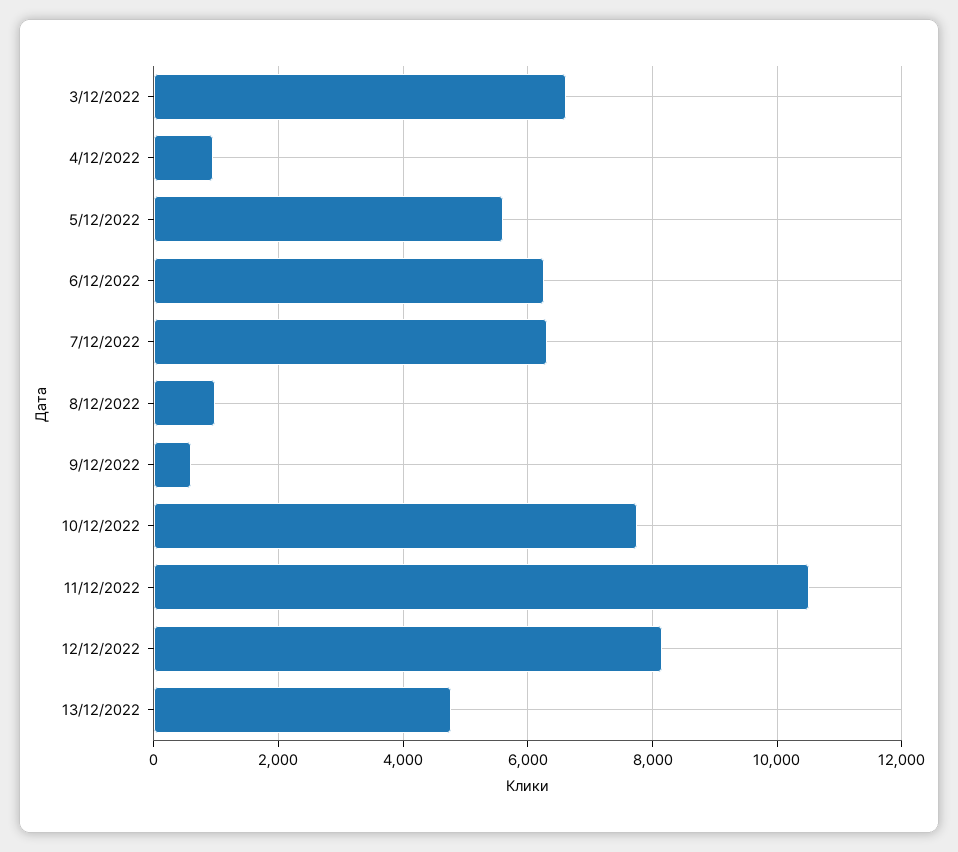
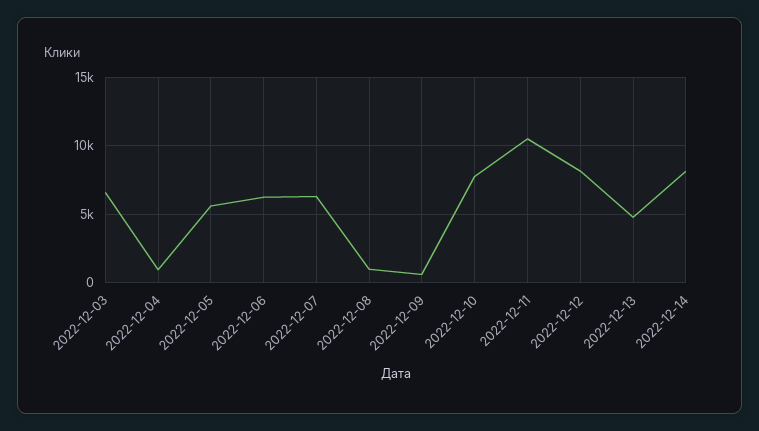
2022-12-14: none -> 8000

